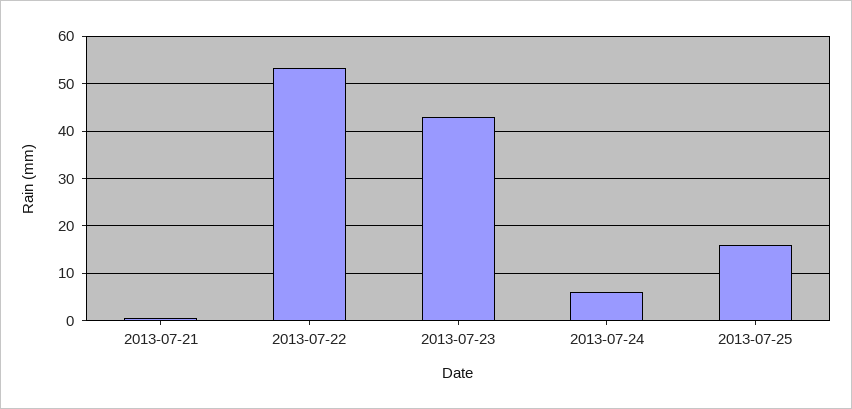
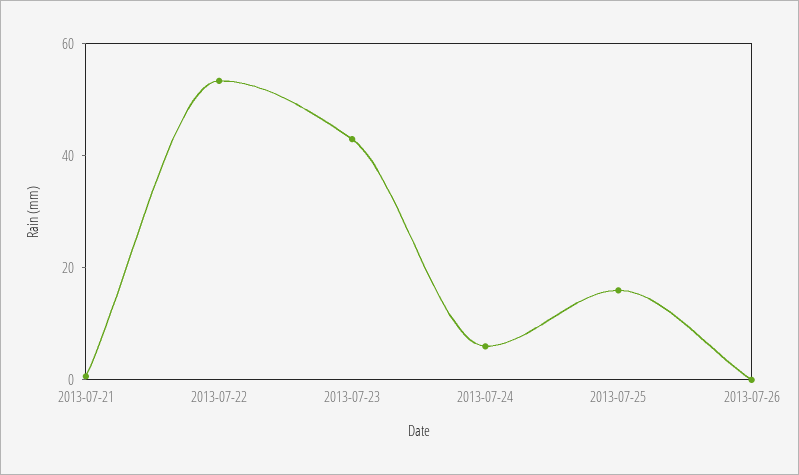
2013-07-26: none -> 0

